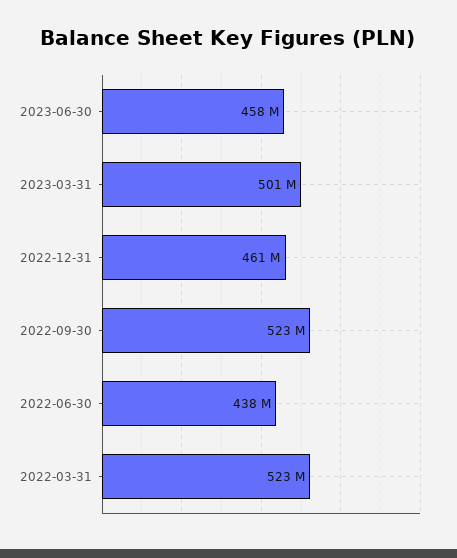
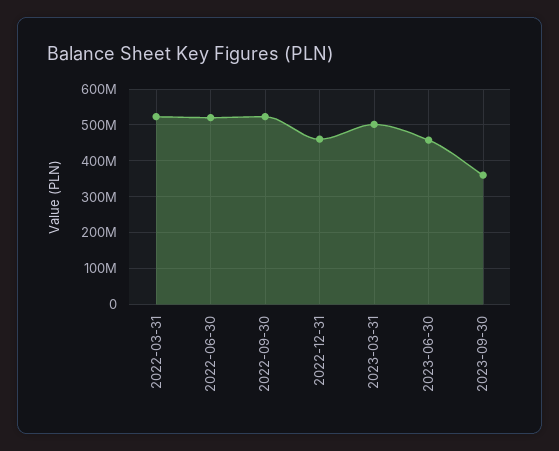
2022-06-30: 438000000 -> 520000000
2023-09-30: none -> 360000000

